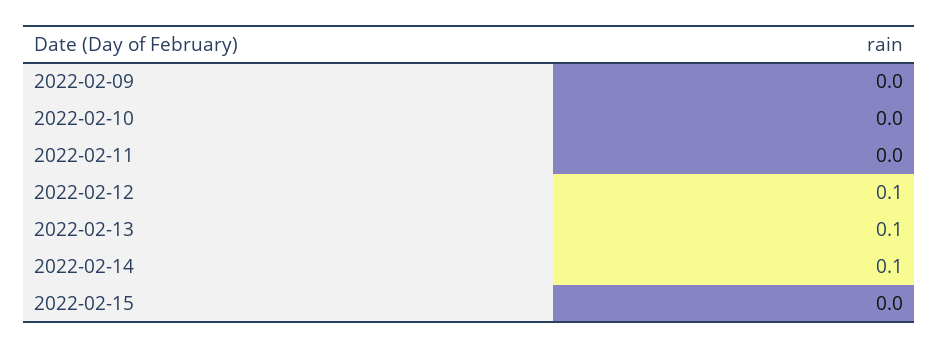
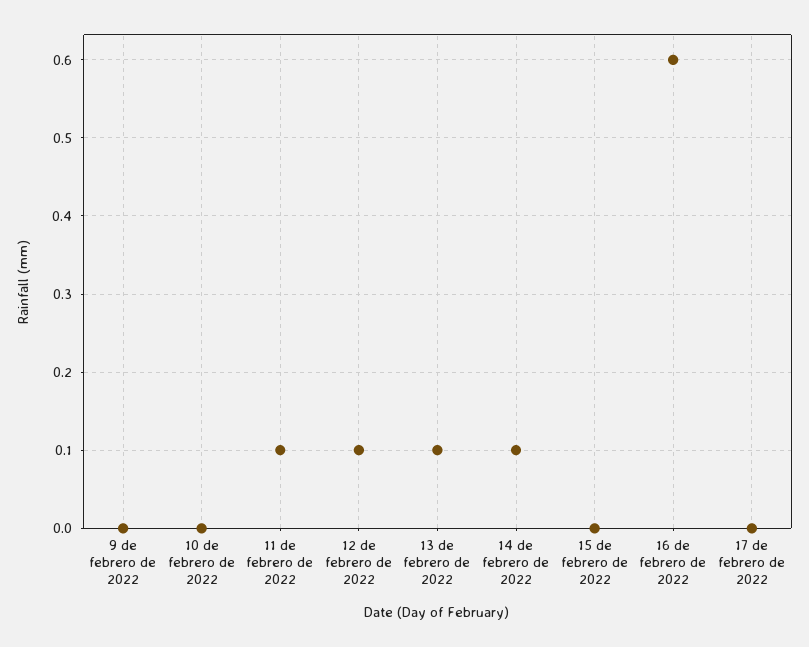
2022-02-11: 0 -> 0.1
16 de febrero de 2022: none -> 0.6
17 de febrero de 2022: none -> 0

